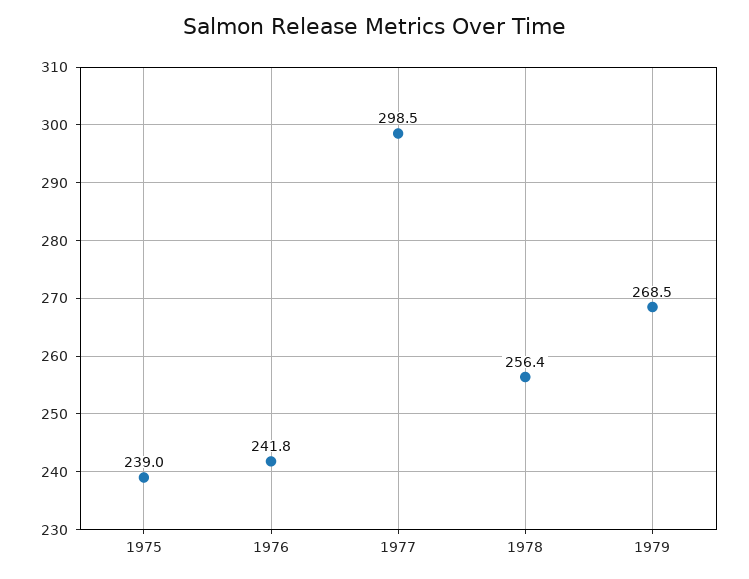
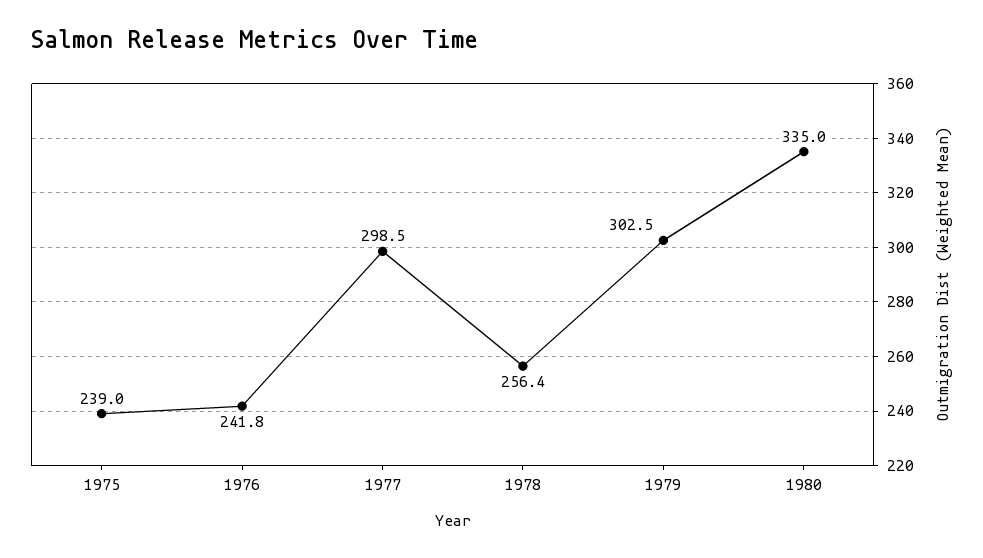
1979: 268.5 -> 302.5
1980: none -> 335

